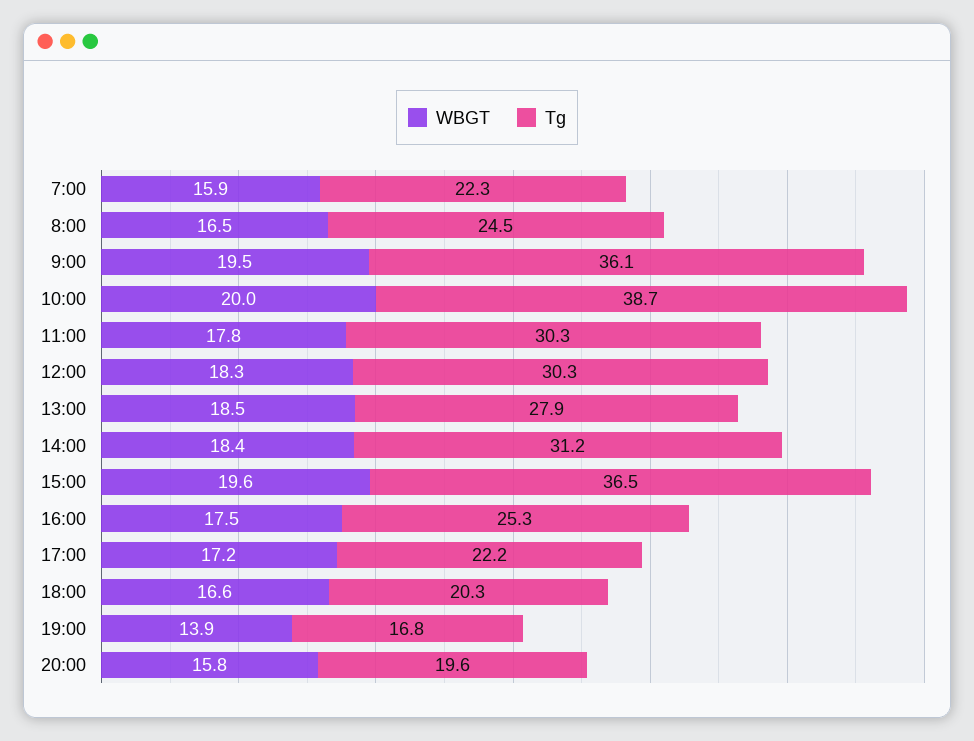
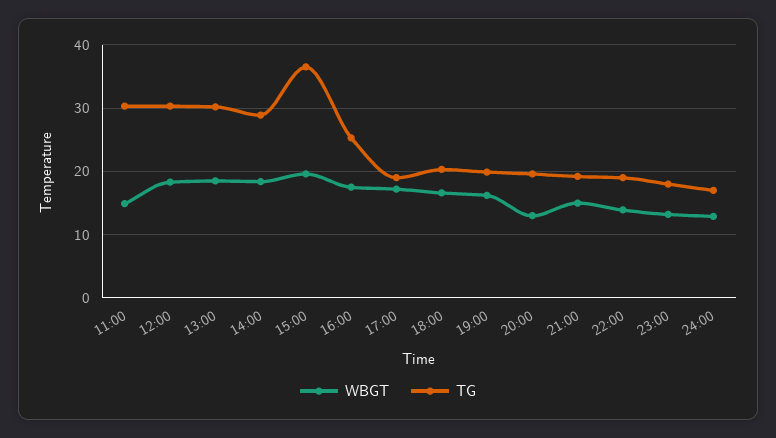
WBGT, 7:00: 15.9 -> none
Tg, 7:00: 22.3 -> none
WBGT, 8:00: 16.5 -> none
Tg, 8:00: 24.5 -> none
WBGT, 9:00: 19.5 -> none
Tg, 9:00: 36.1 -> none
WBGT, 10:00: 20 -> none
Tg, 10:00: 38.7 -> none
WBGT, 11:00: 17.8 -> 15
Tg, 13:00: 27.9 -> 30
Tg, 14:00: 31.2 -> 29
Tg, 17:00: 22.2 -> 19
WBGT, 19:00: 13.9 -> 16
Tg, 19:00: 16.8 -> 20
WBGT, 20:00: 15.8 -> 13
WBGT, 21:00: none -> 15
Tg, 21:00: none -> 19
WBGT, 22:00: none -> 14
Tg, 22:00: none -> 19
WBGT, 23:00: none -> 13
Tg, 23:00: none -> 18
WBGT, 24:00: none -> 13
Tg, 24:00: none -> 17

